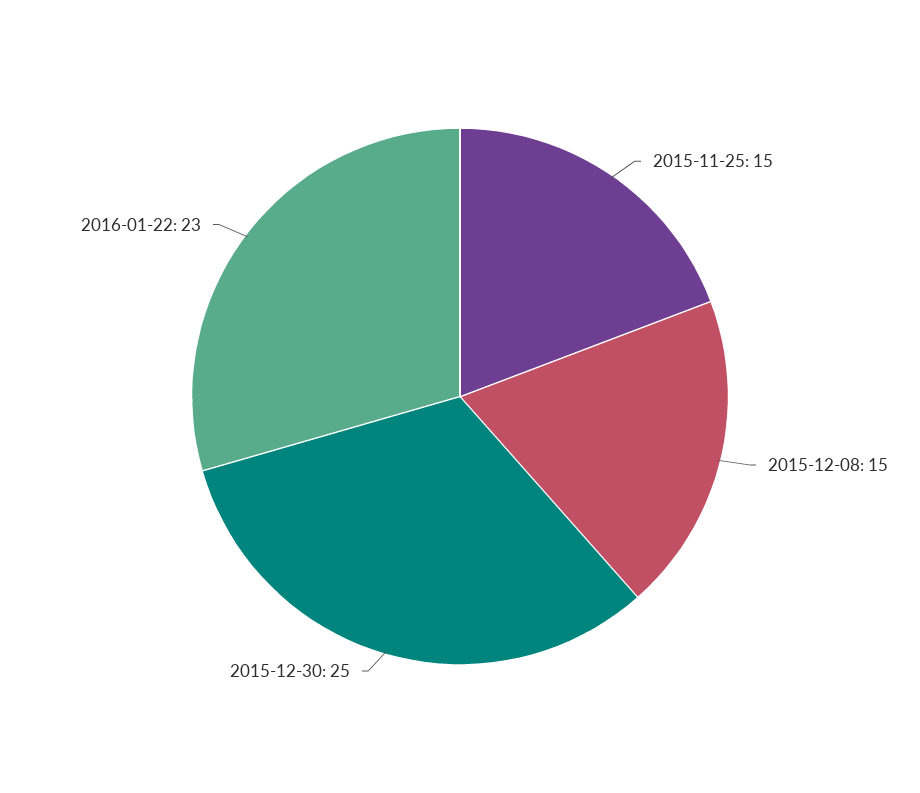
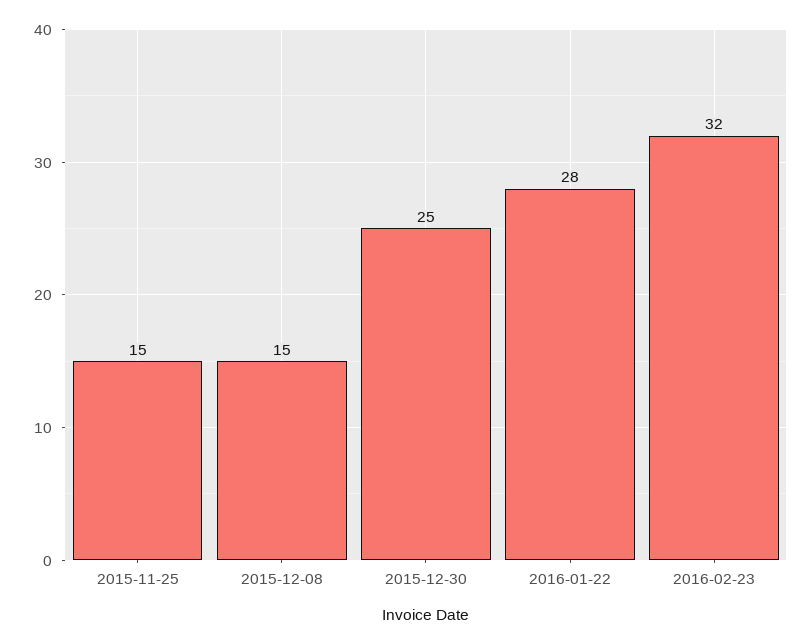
2016-01-22: 23 -> 28
2016-02-23: none -> 32

